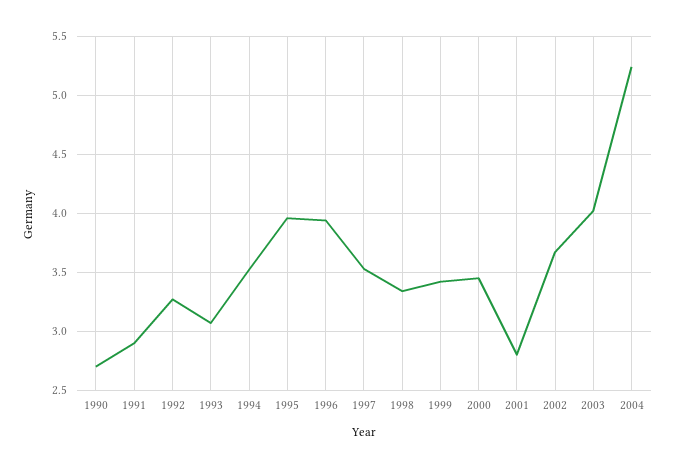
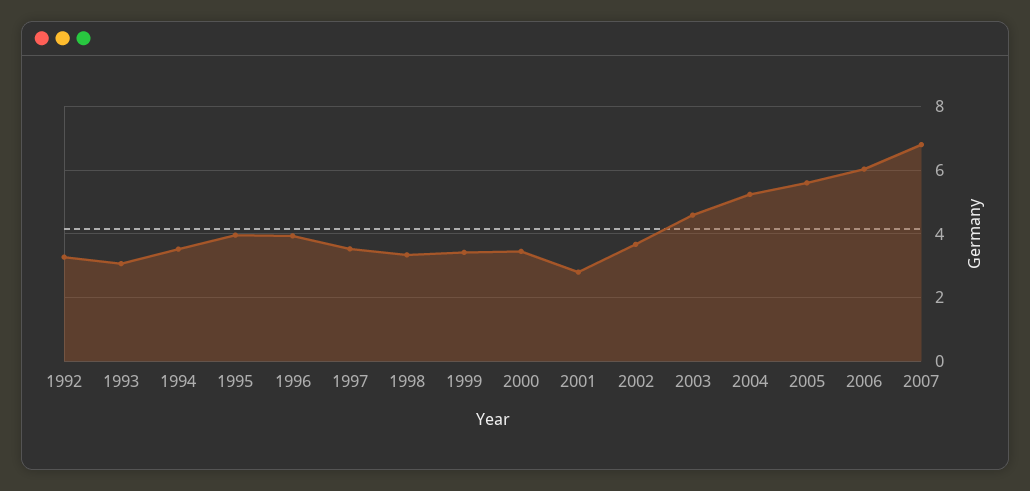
1990: 2.7 -> none
1991: 2.9 -> none
2003: 4 -> 4.6
2005: none -> 5.6
2006: none -> 6
2007: none -> 6.8

